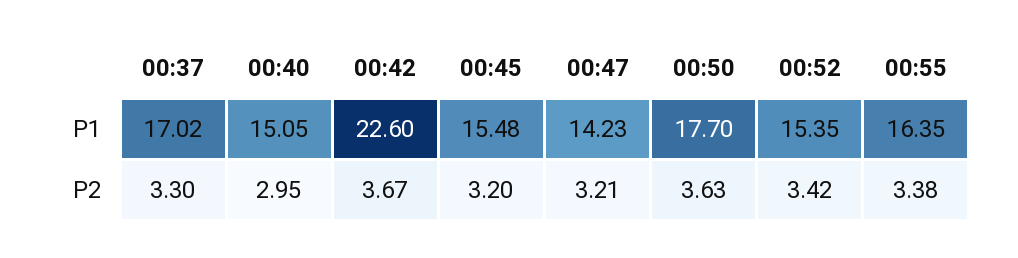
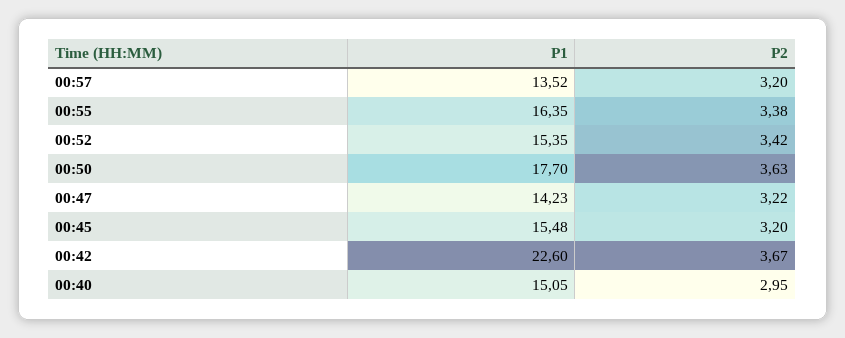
00:37, P1: 17.02 -> none
00:37, P2: 3.3 -> none
00:47, P2: 3.21 -> 3.22
00:57, P1: none -> 13.52
00:57, P2: none -> 3.2

